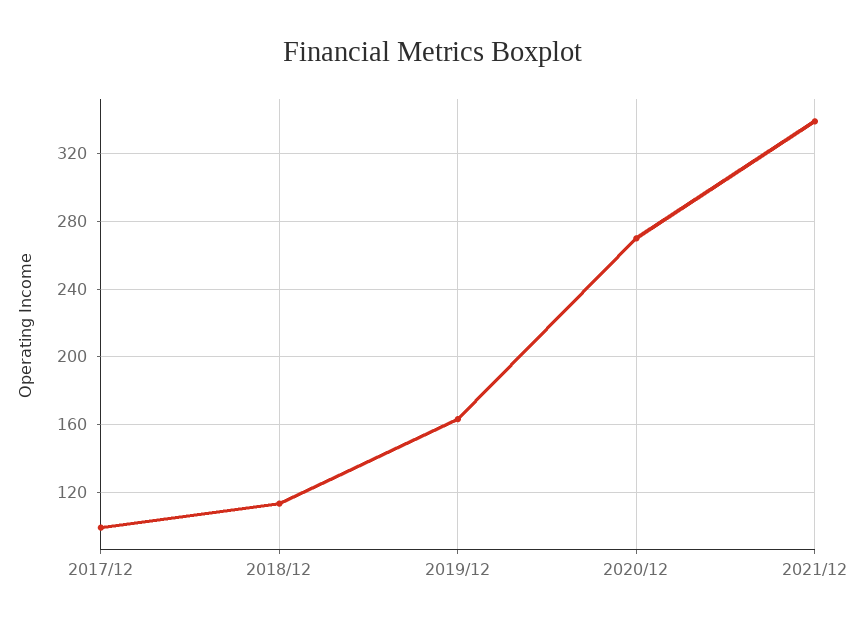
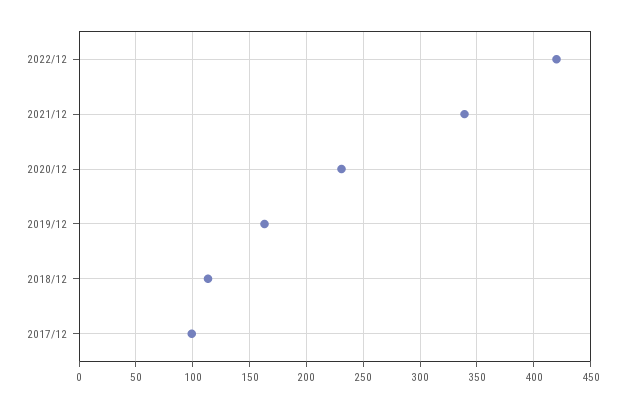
2020/12: 270 -> 230
2022/12: none -> 420

